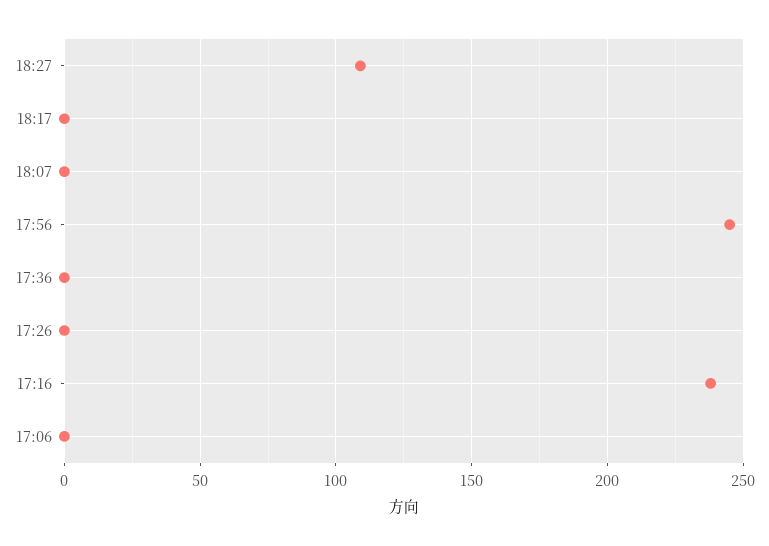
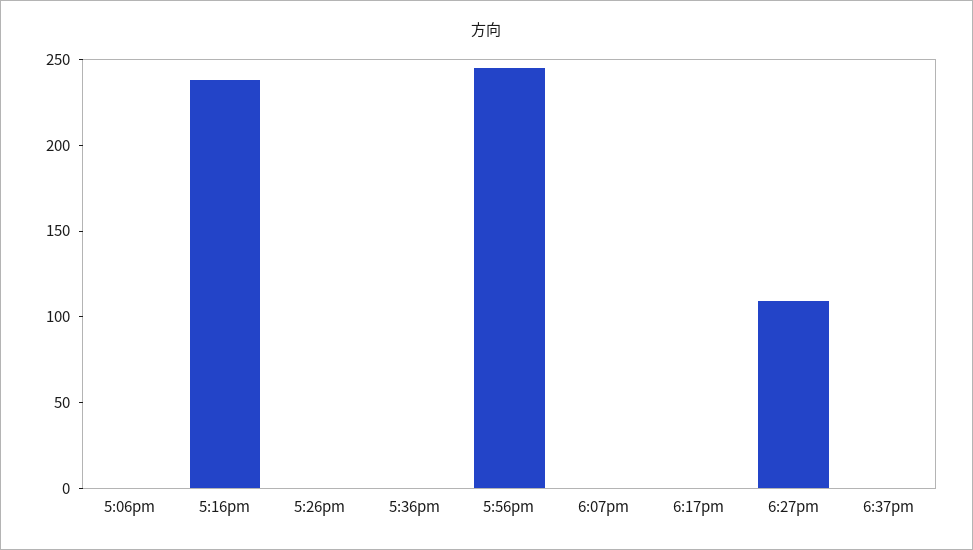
6:37pm: none -> 0

